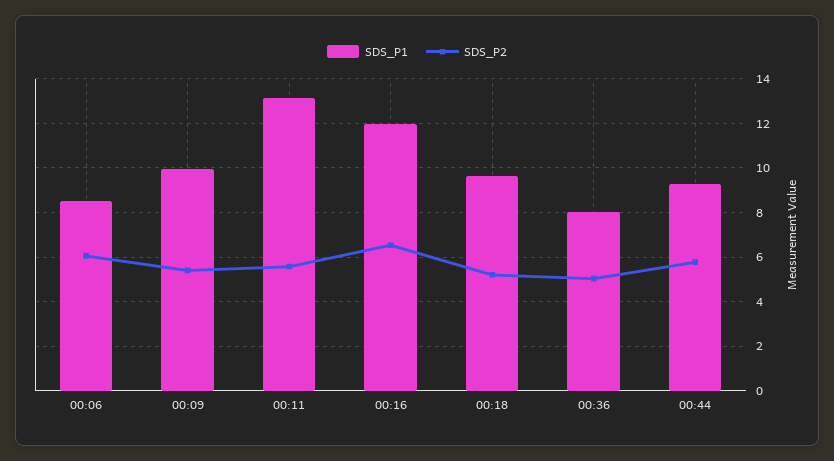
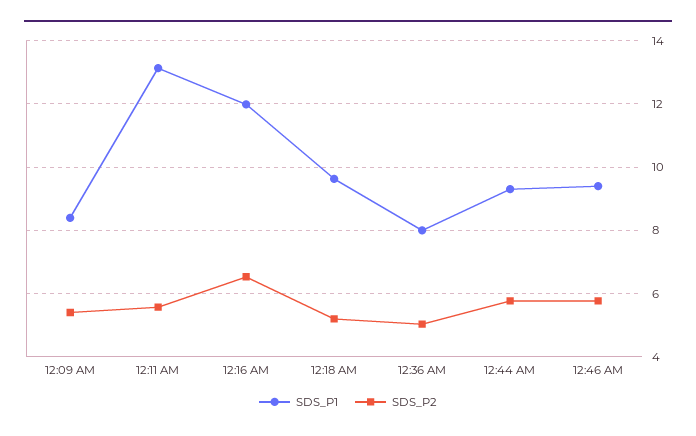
SDS_P1, 00:06: 8.5 -> none
SDS_P2, 00:06: 6 -> none
SDS_P1, 00:09: 10 -> 8.4
SDS_P1, 12:46 AM: none -> 9.4
SDS_P2, 12:46 AM: none -> 5.8

